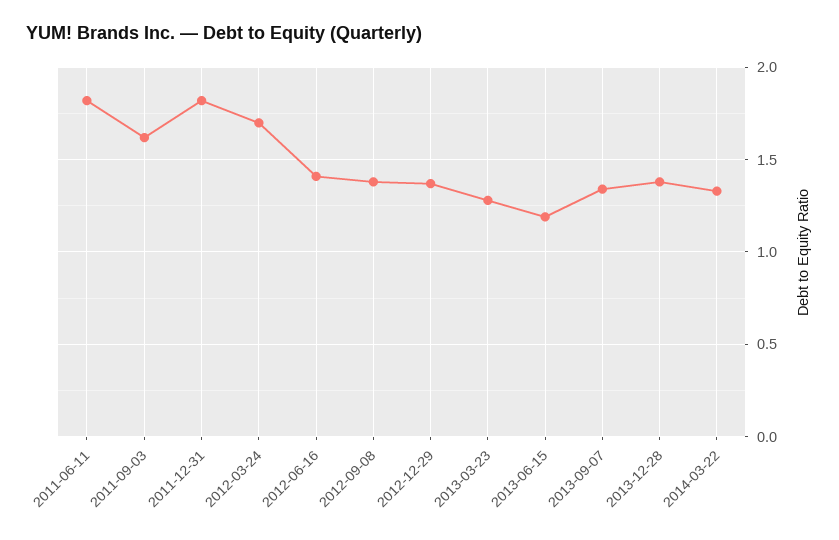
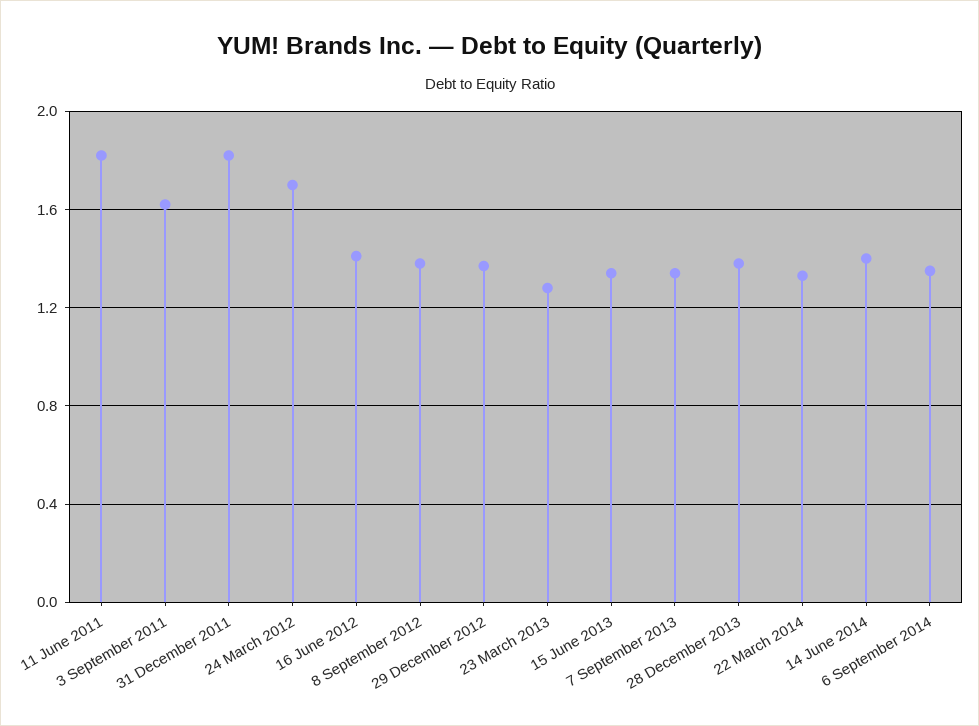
2013-06-15: 1.2 -> 1.35
14 June 2014: none -> 1.4
6 September 2014: none -> 1.35

